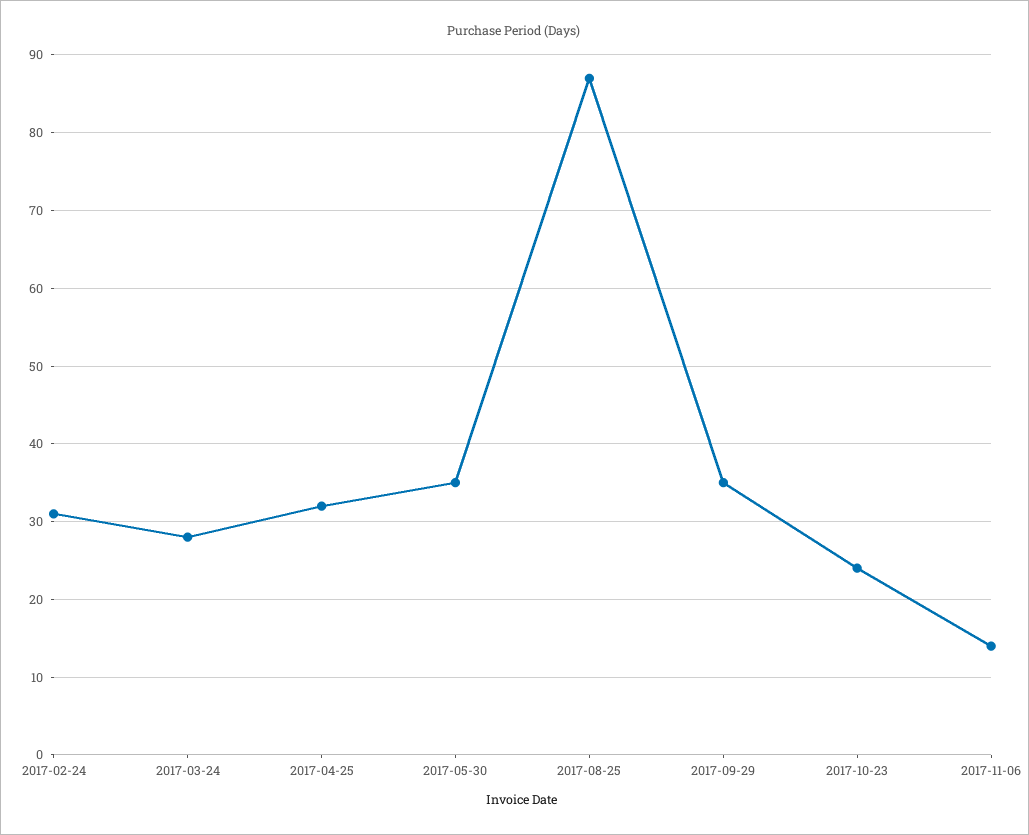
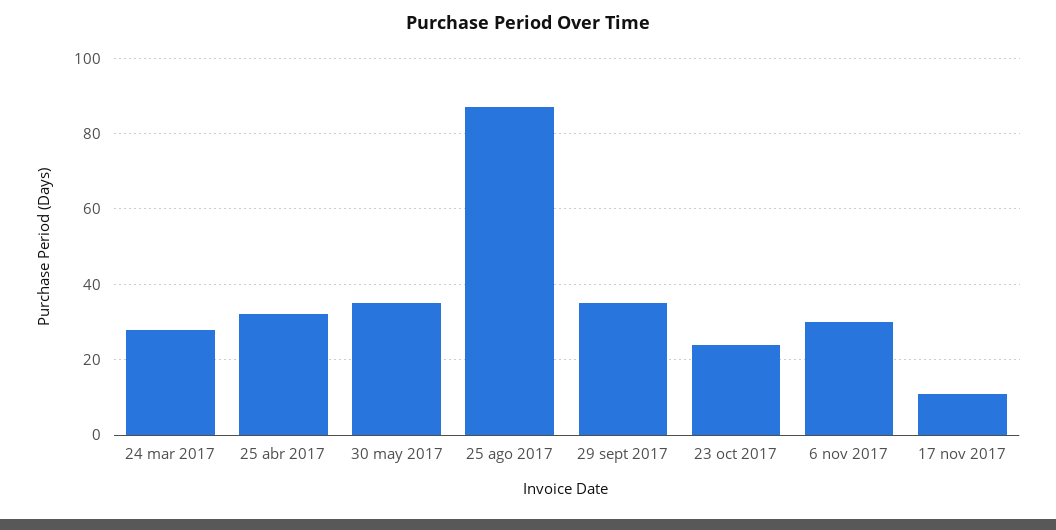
2017-02-24: 31 -> none
2017-11-06: 14 -> 30
17 nov 2017: none -> 10

